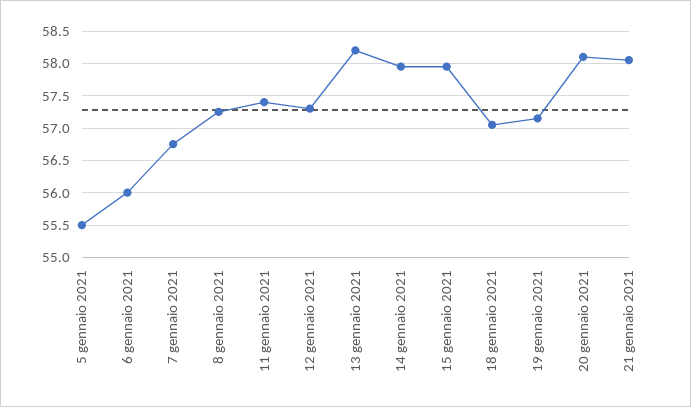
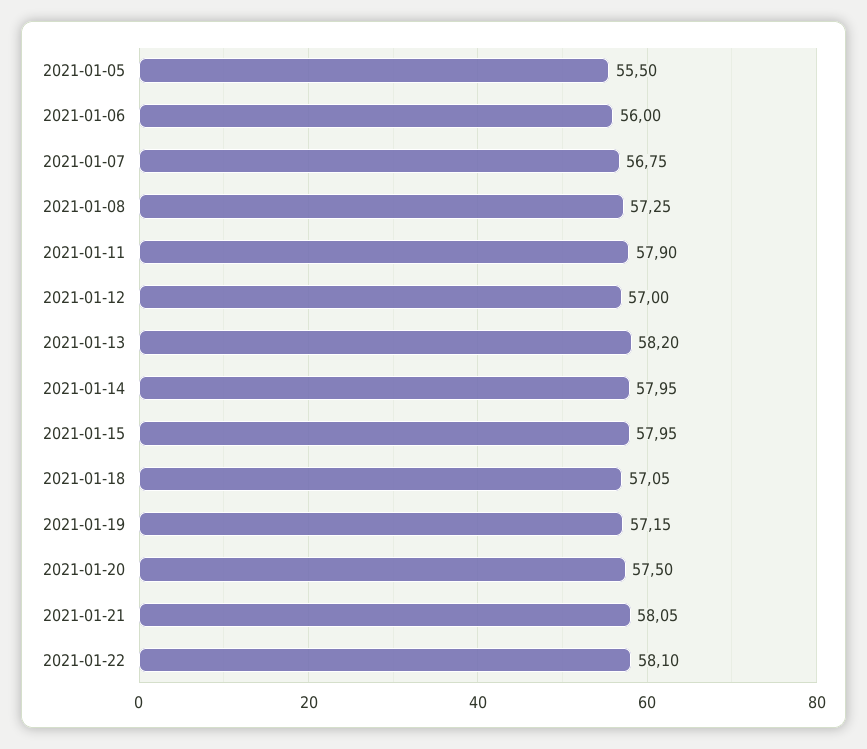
11 gennaio 2021: 57.4 -> 57.9
12 gennaio 2021: 57.3 -> 57
20 gennaio 2021: 58.1 -> 57.5
2021-01-22: none -> 58.1

